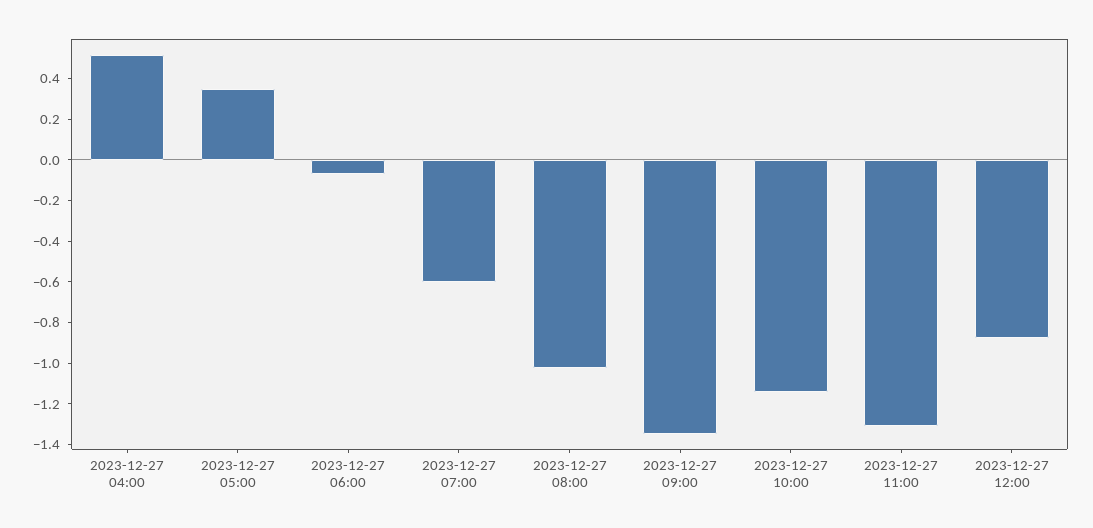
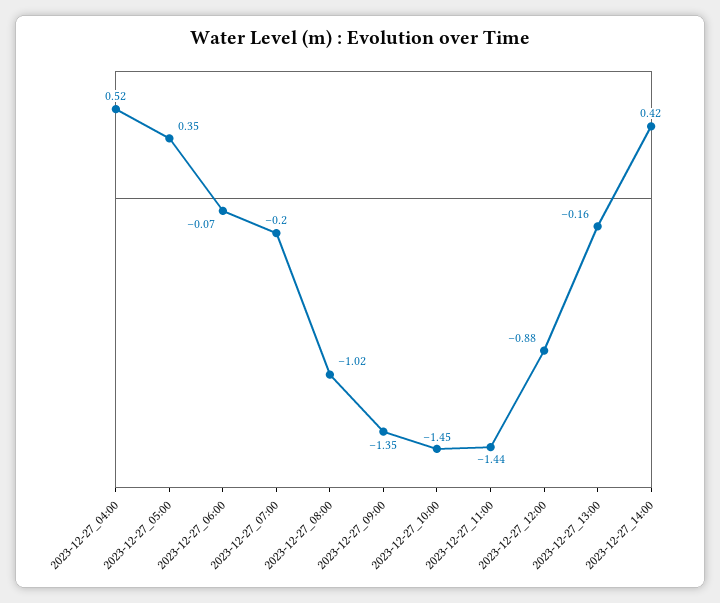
2023-12-27 07:00: -0.6 -> -0.2
2023-12-27 10:00: -1.15 -> -1.45
2023-12-27 11:00: -1.3 -> -1.44
2023-12-27_13:00: none -> -0.16
2023-12-27_14:00: none -> 0.42

